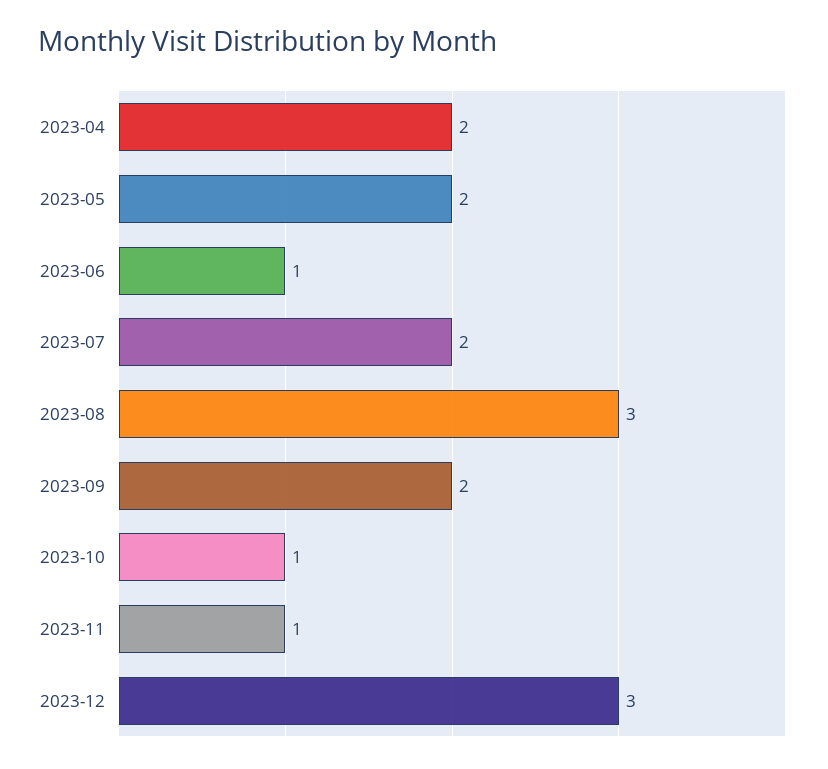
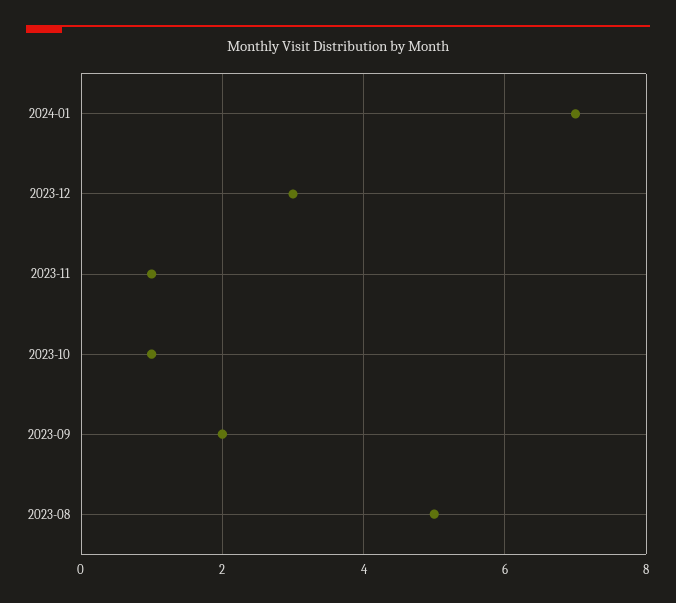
2023-04: 2 -> none
2023-05: 2 -> none
2023-06: 1 -> none
2023-07: 2 -> none
2023-08: 3 -> 5
2024-01: none -> 7

